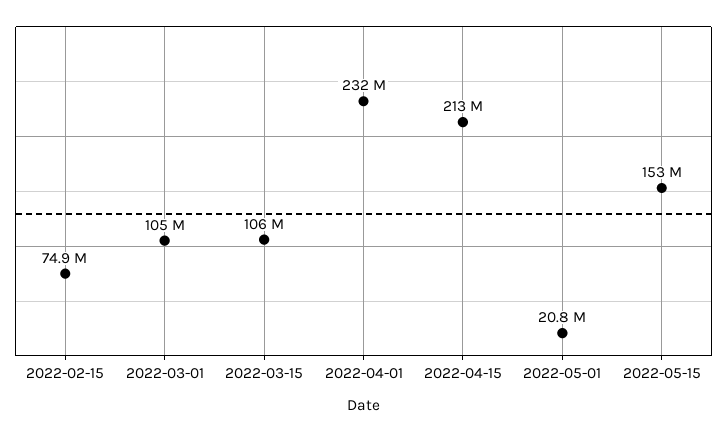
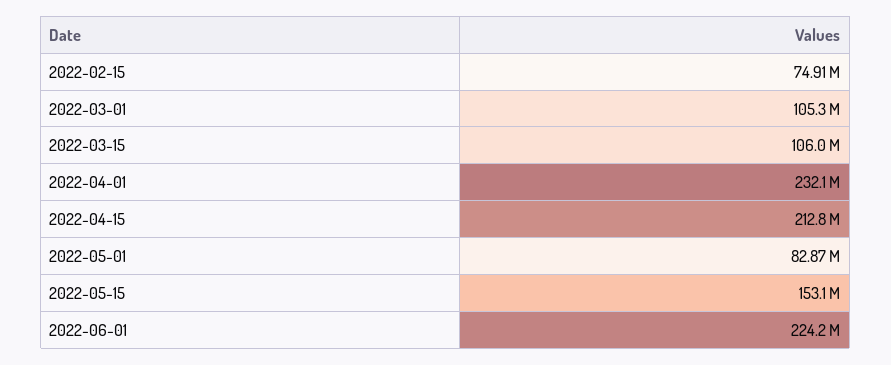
2022-05-01: 20800000 -> 82870000
2022-06-01: none -> 224200000

